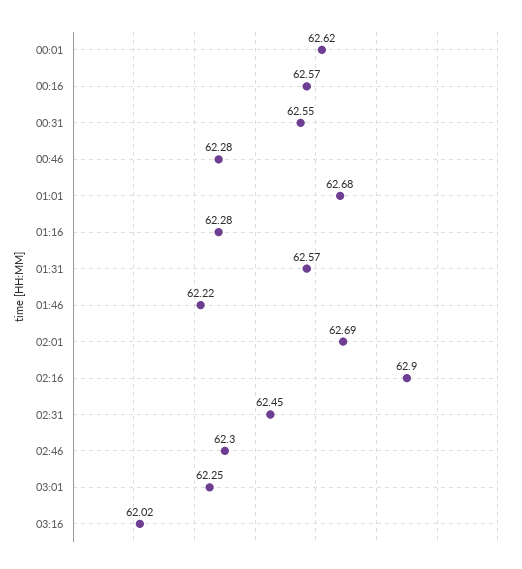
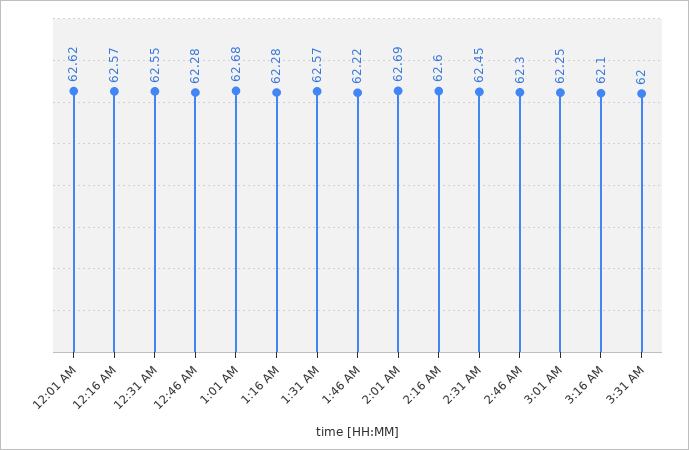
02:16: 62.9 -> 62.6
03:16: 62.02 -> 62.1
3:31 AM: none -> 62

